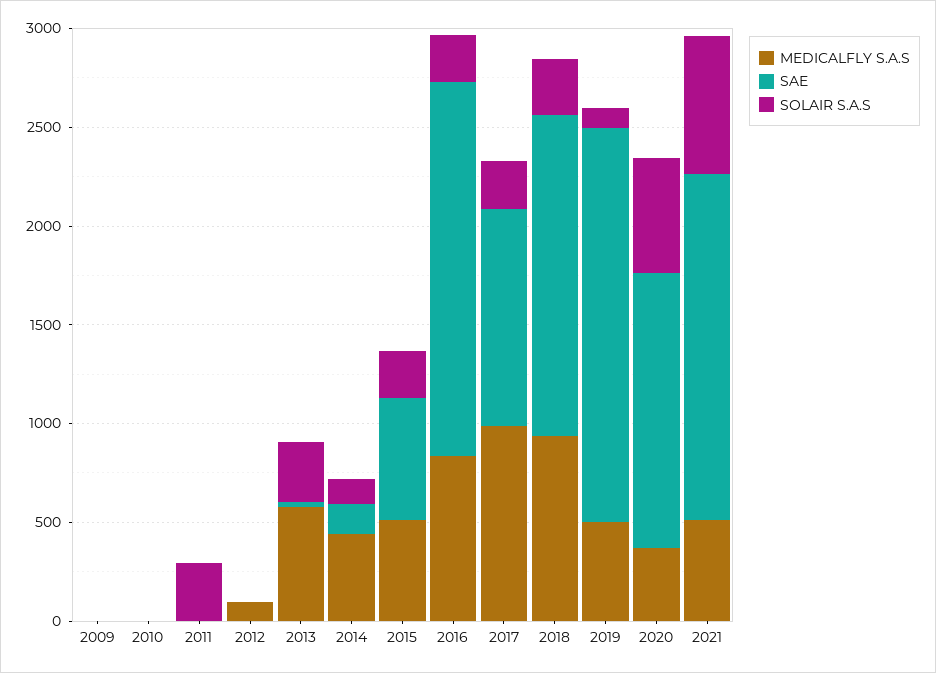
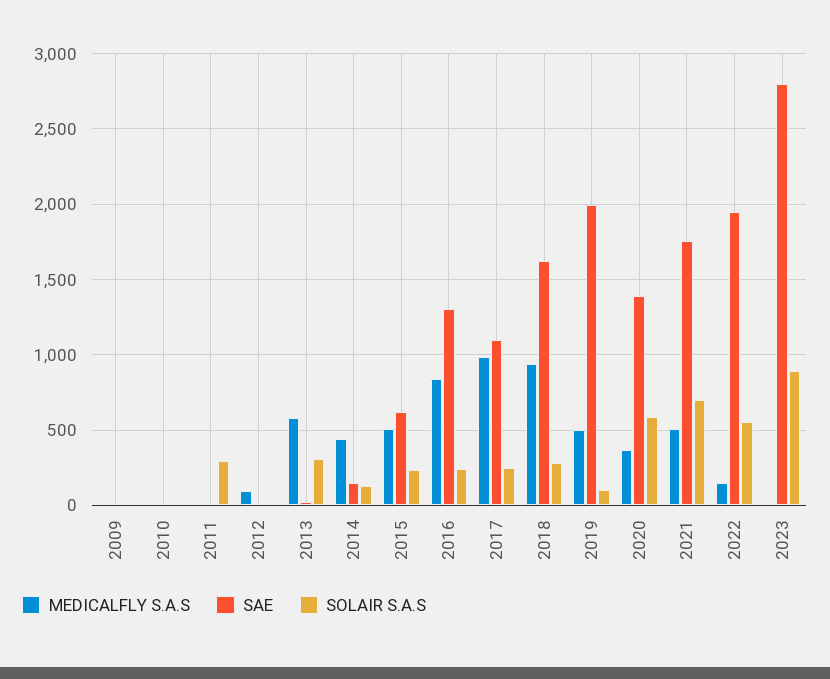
SAE, 2016: 1900 -> 1300
MEDICALFLY S.A.S, 2022: none -> 150
SAE, 2022: none -> 1950
SOLAIR S.A.S, 2022: none -> 550
MEDICALFLY S.A.S, 2023: none -> 0
SAE, 2023: none -> 2800
SOLAIR S.A.S, 2023: none -> 900

